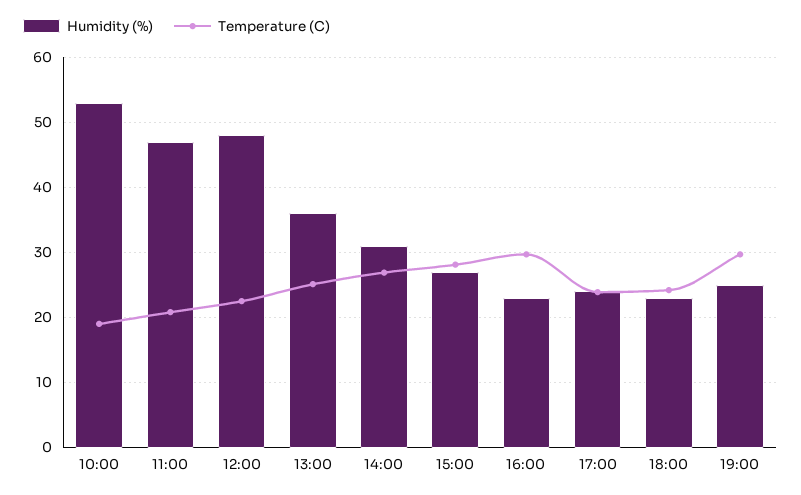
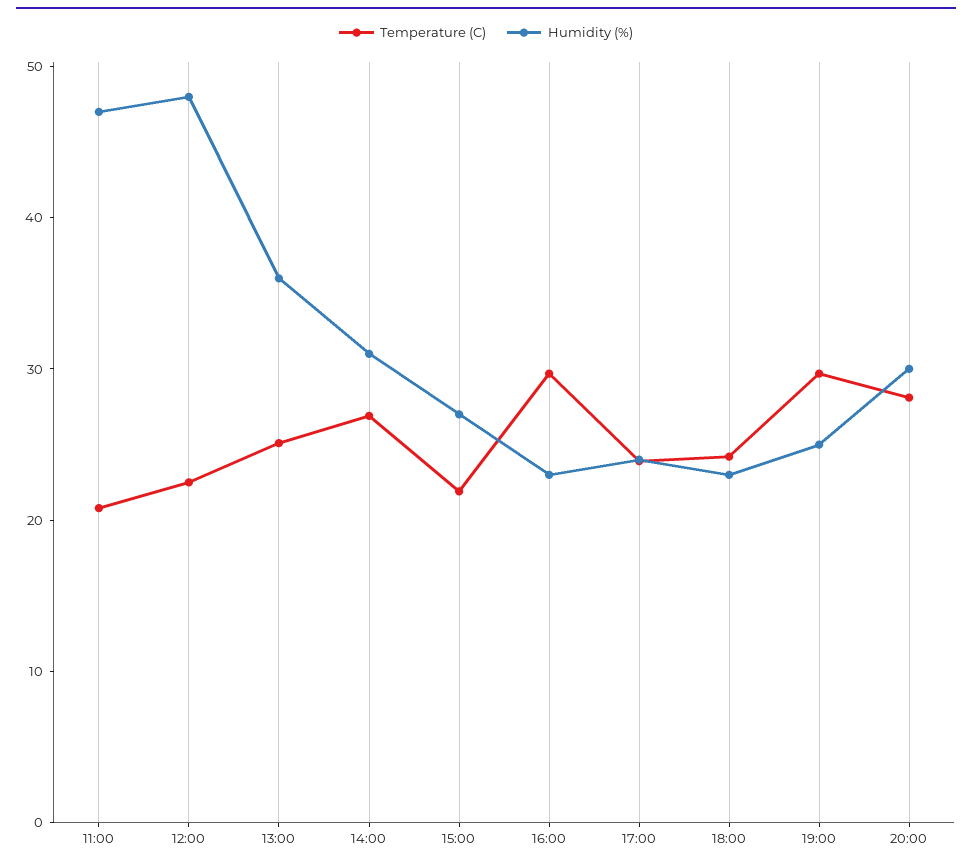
Humidity (%), 10:00: 53 -> none
Temperature (C), 10:00: 19 -> none
Temperature (C), 15:00: 28 -> 22
Temperature (C), 20:00: none -> 28
Humidity (%), 20:00: none -> 30

